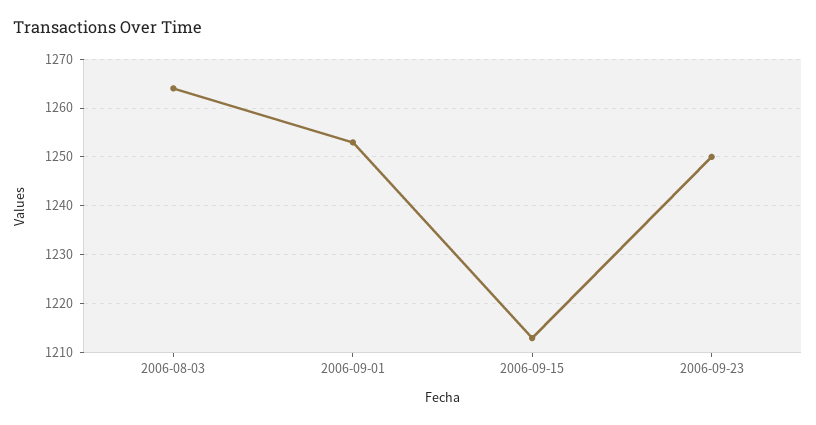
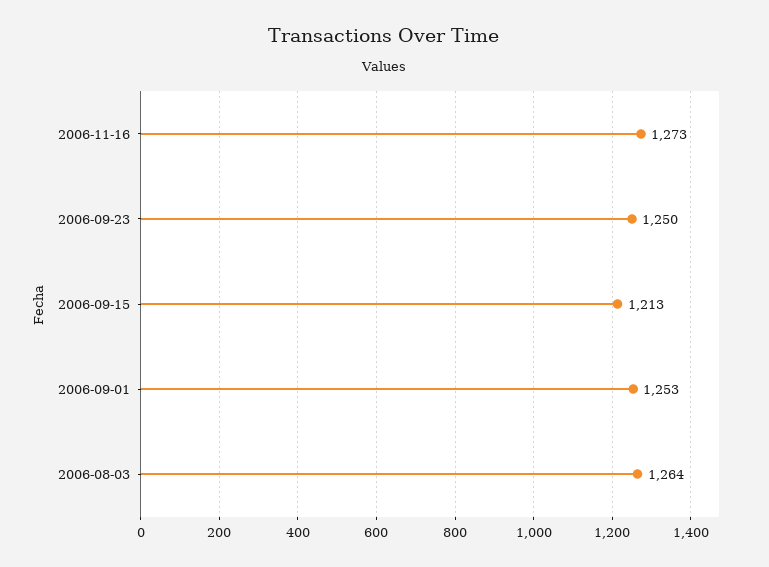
2006-11-16: none -> 1273

